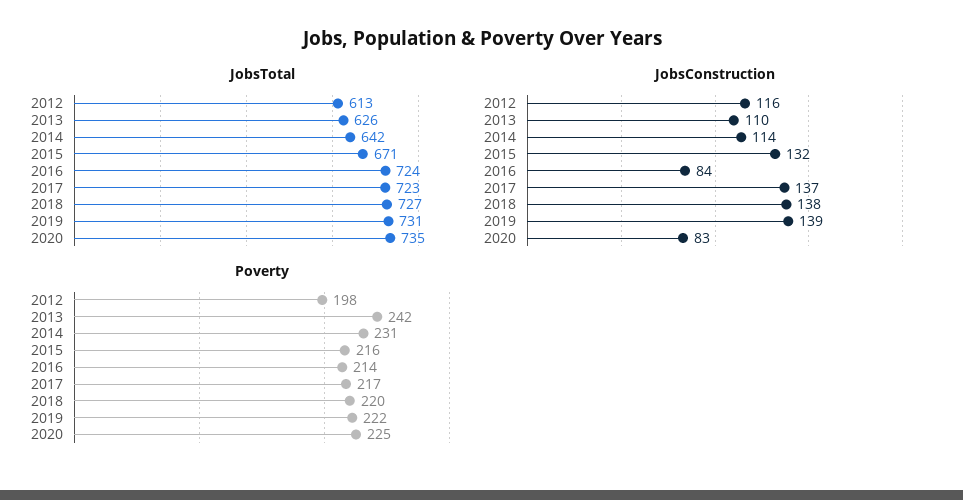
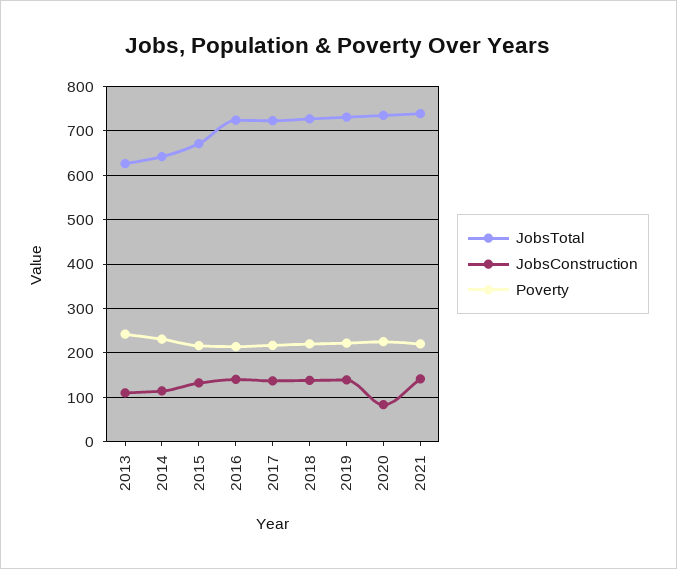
JobsTotal, 2012: 613 -> none
JobsConstruction, 2012: 116 -> none
JobsConstruction, 2016: 84 -> 140
Poverty, 2012: 198 -> none
JobsTotal, 2021: none -> 740
JobsConstruction, 2021: none -> 140
Poverty, 2021: none -> 220

